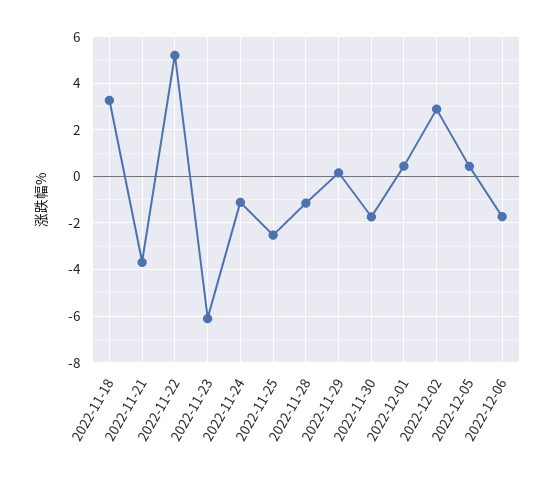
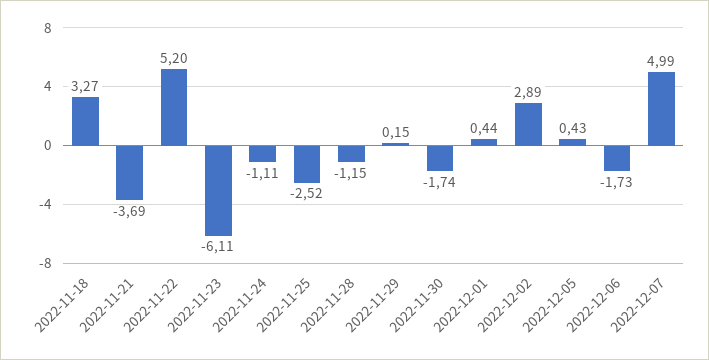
2022-12-07: none -> 4.99

